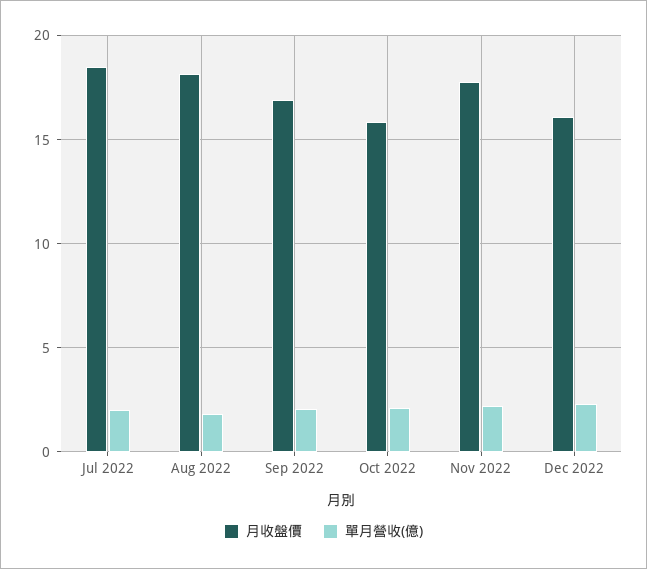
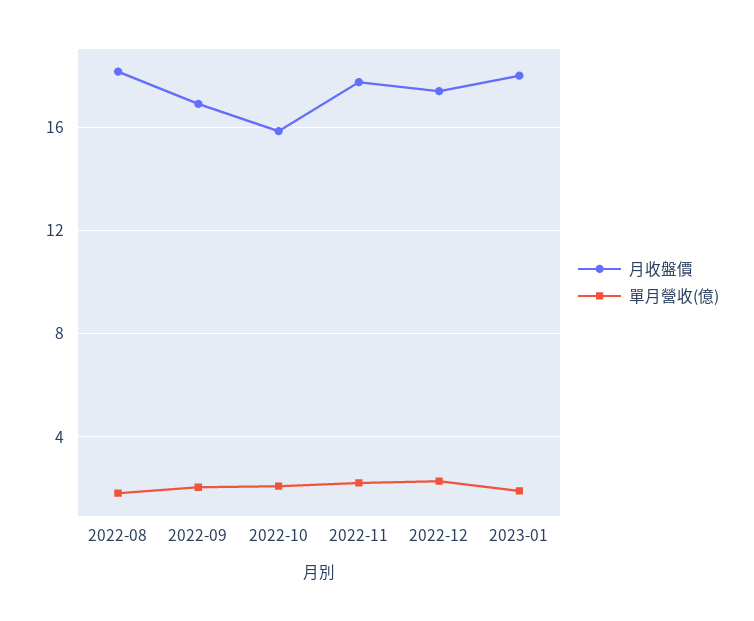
月收盤價, Jul 2022: 18.5 -> none
單月營收(億), Jul 2022: 2 -> none
月收盤價, Dec 2022: 16 -> 17.5
月收盤價, 2023-01: none -> 18
單月營收(億), 2023-01: none -> 2

